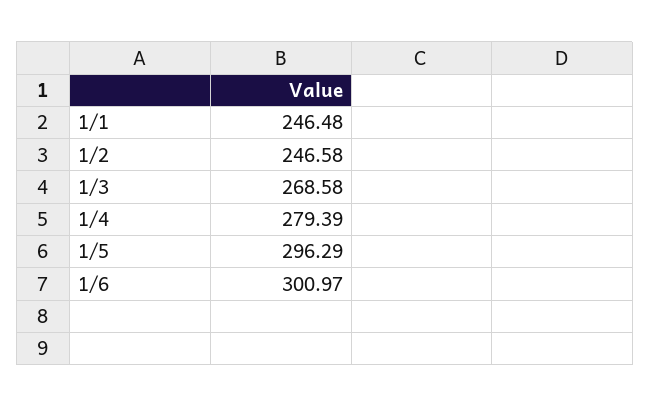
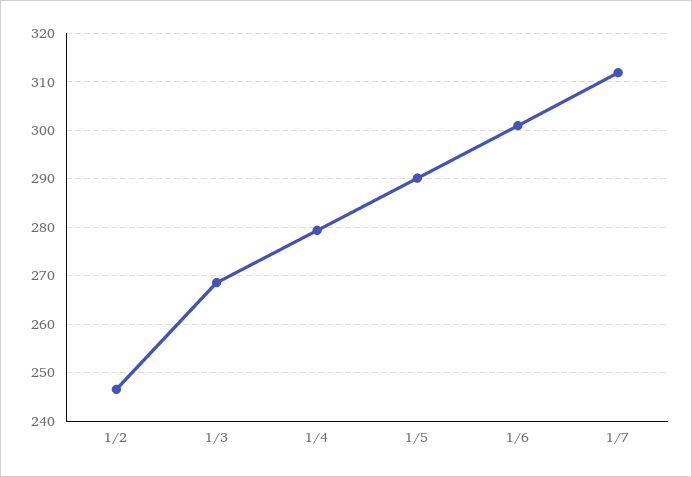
1/1: 246.48 -> none
1/5: 296.29 -> 290
1/7: none -> 312

